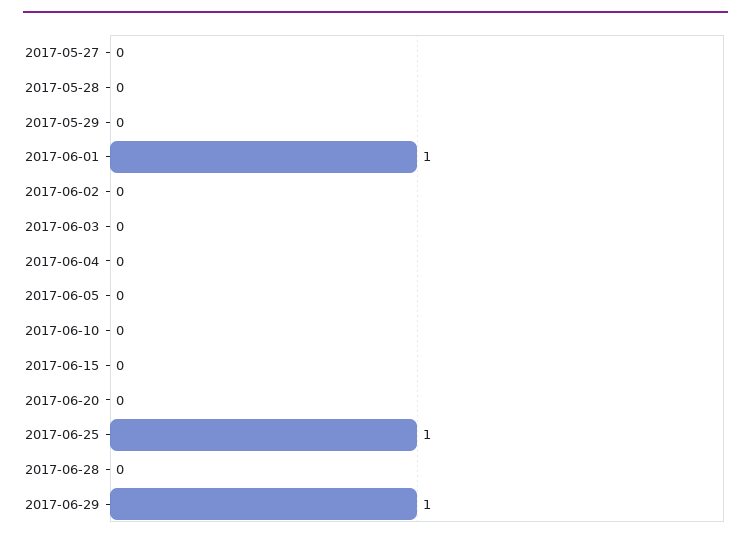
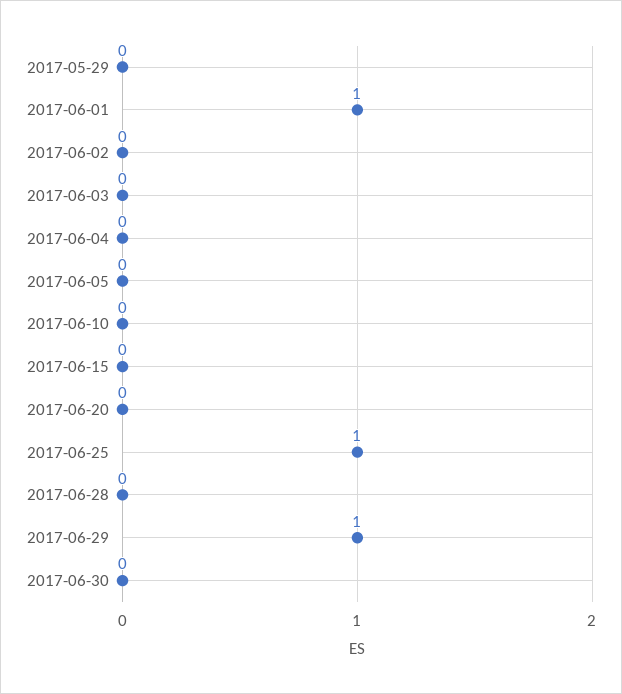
2017-05-27: 0 -> none
2017-05-28: 0 -> none
2017-06-30: none -> 0

